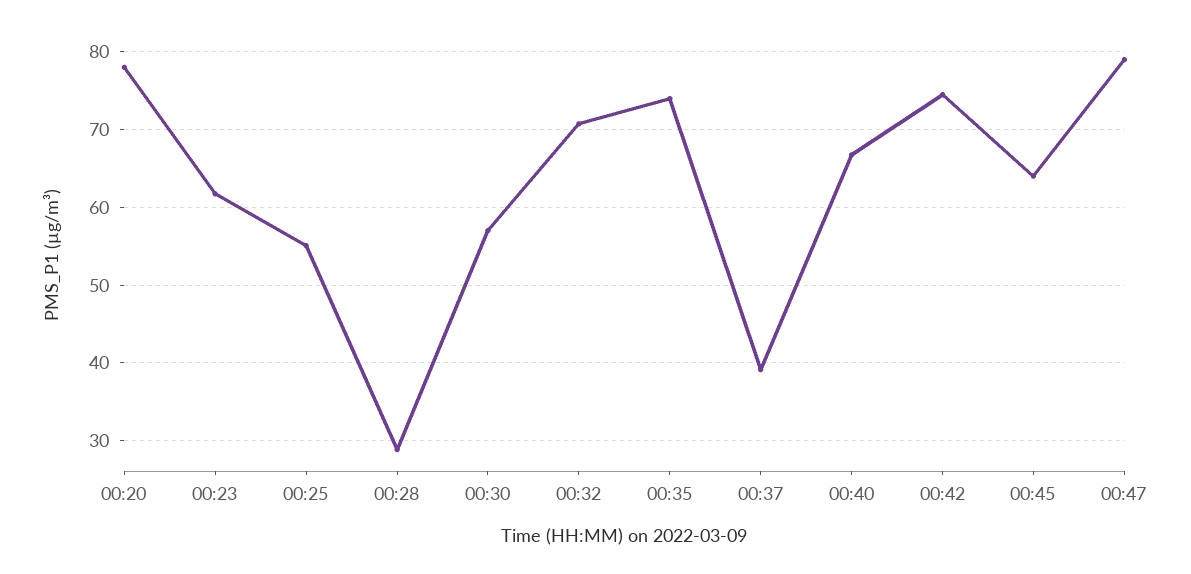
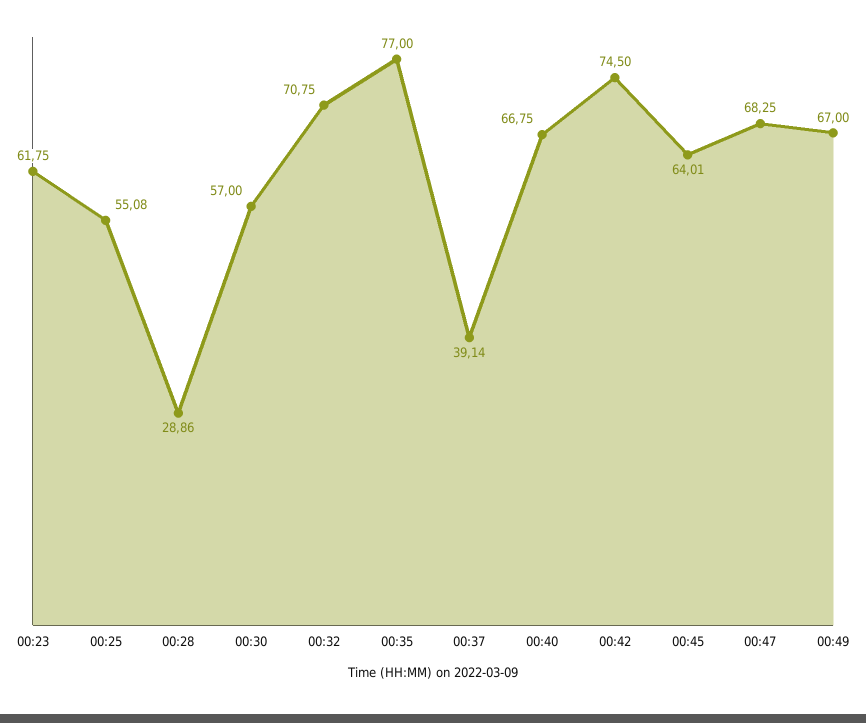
00:20: 78 -> none
00:35: 74 -> 77
00:47: 79 -> 68.25
00:49: none -> 67

